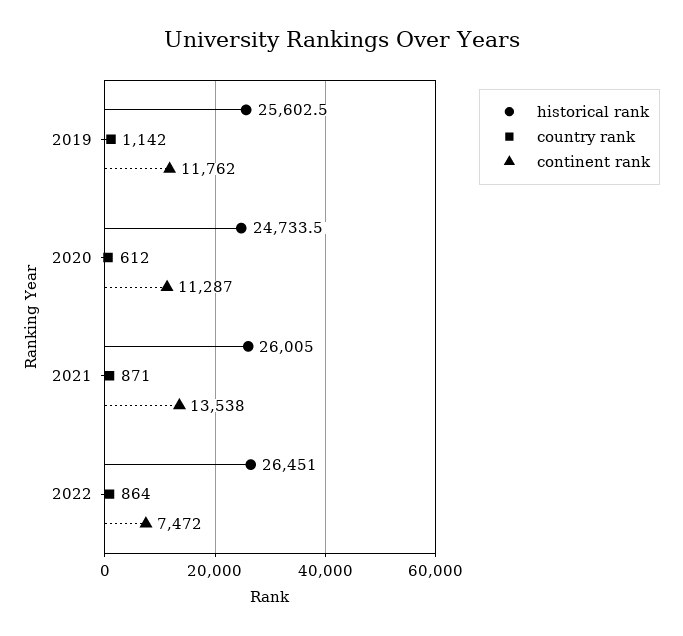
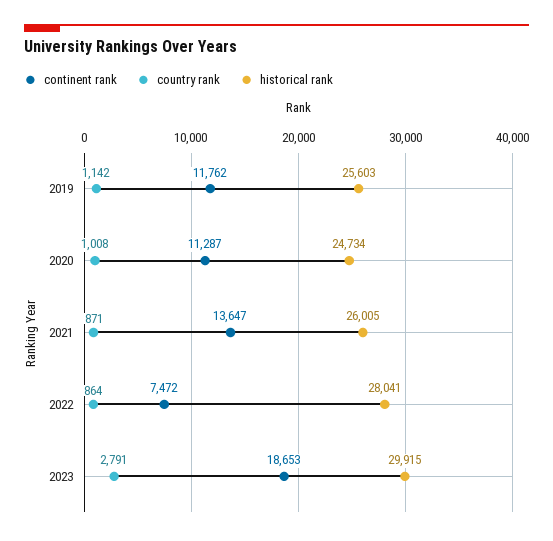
country rank, 2020: 612 -> 1008
continent rank, 2021: 13538 -> 13647
historical rank, 2022: 26451 -> 28041
continent rank, 2023: none -> 18653
country rank, 2023: none -> 2791
historical rank, 2023: none -> 29915

